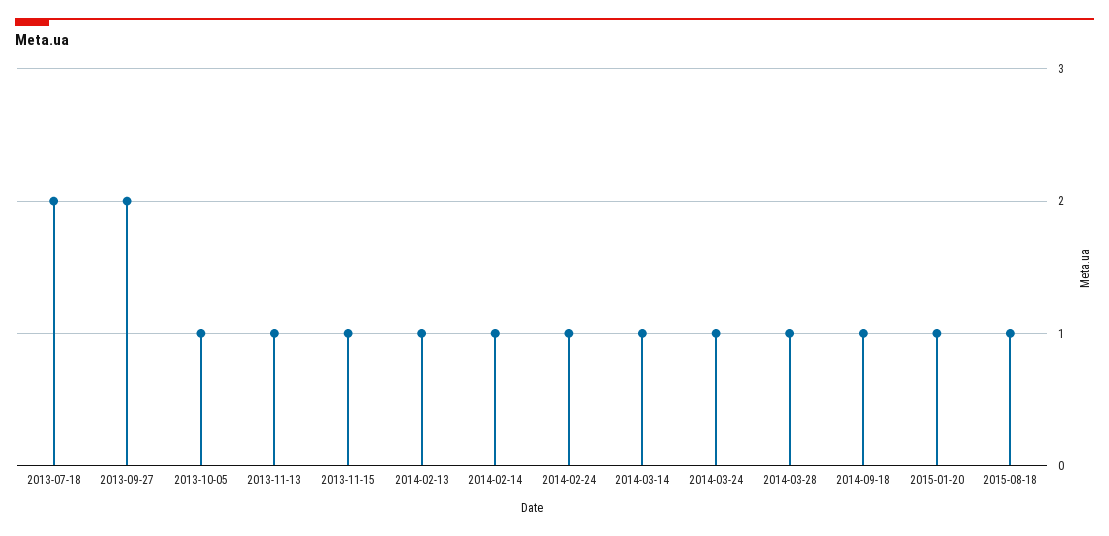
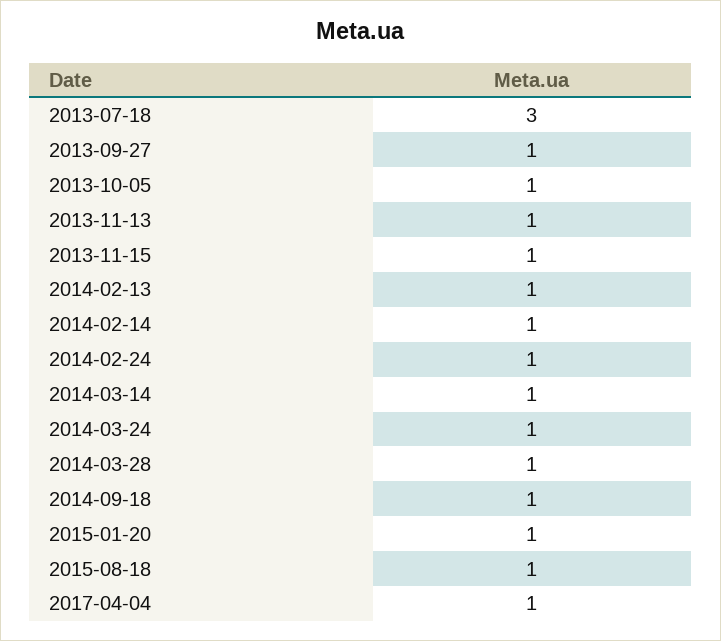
2013-07-18: 2 -> 3
2013-09-27: 2 -> 1
2017-04-04: none -> 1

